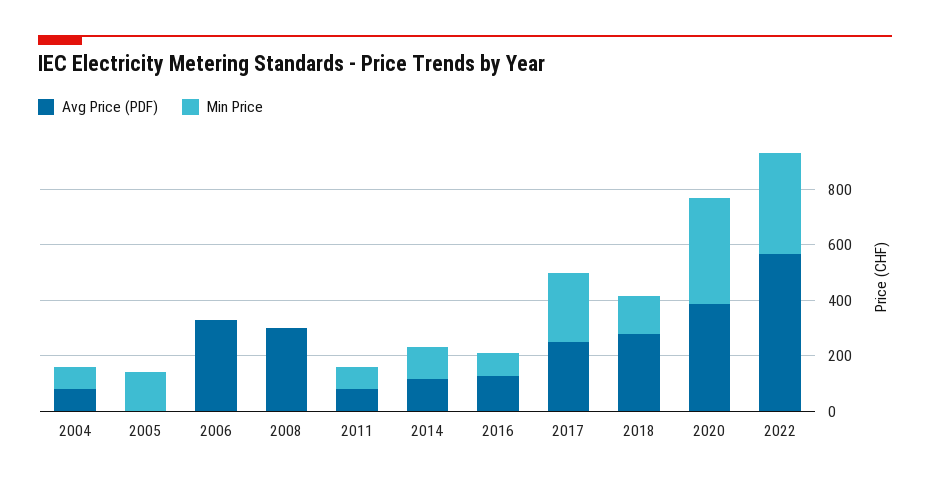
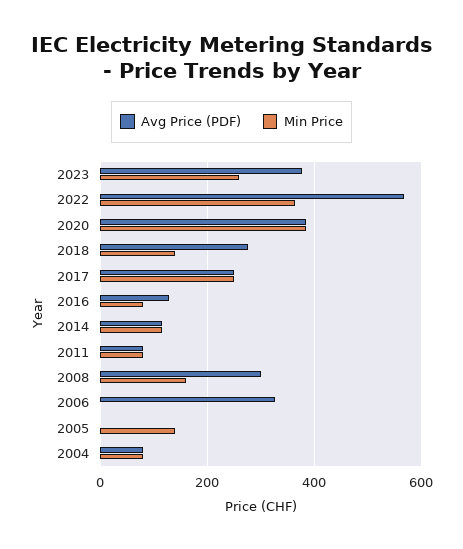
Min Price, 2008: 0 -> 160
Avg Price (PDF), 2023: none -> 380
Min Price, 2023: none -> 260

